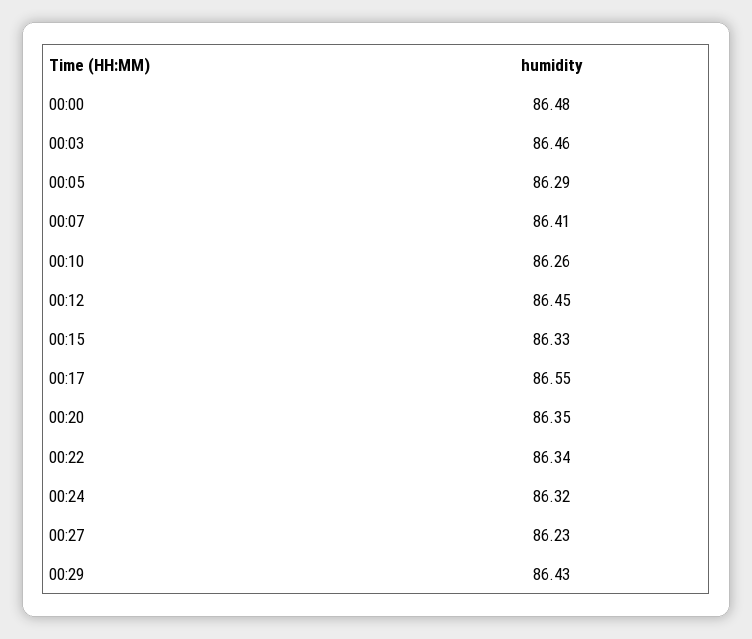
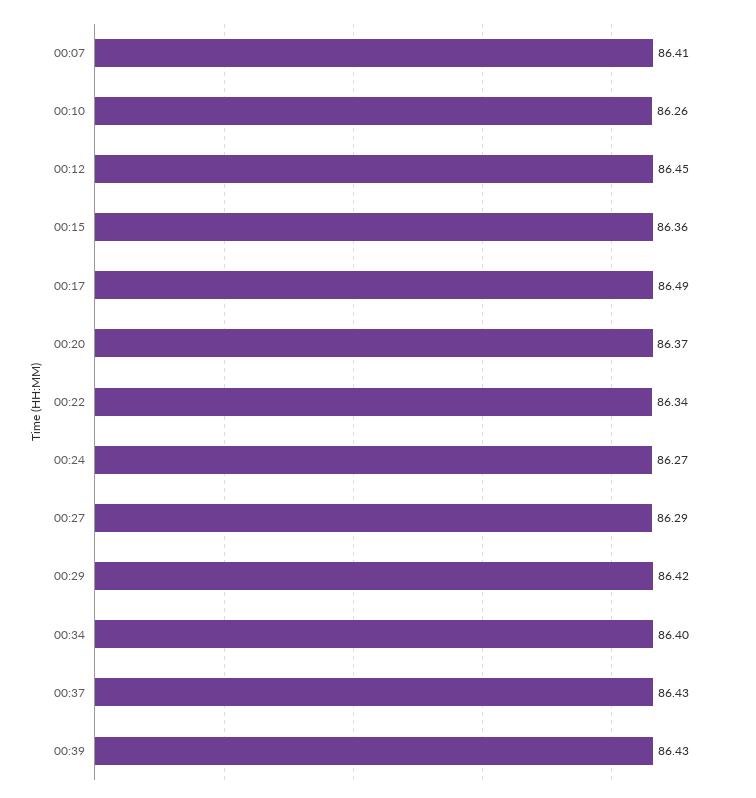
00:00: 86.48 -> none
00:03: 86.46 -> none
00:05: 86.29 -> none
00:15: 86.33 -> 86.36
00:17: 86.55 -> 86.49
00:20: 86.35 -> 86.37
00:24: 86.32 -> 86.27
00:27: 86.23 -> 86.29
00:29: 86.43 -> 86.42
00:34: none -> 86.4
00:37: none -> 86.43
00:39: none -> 86.43

